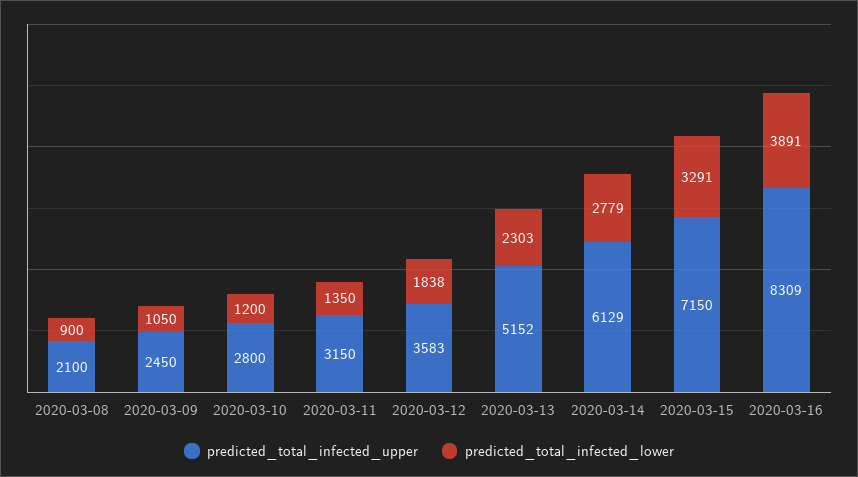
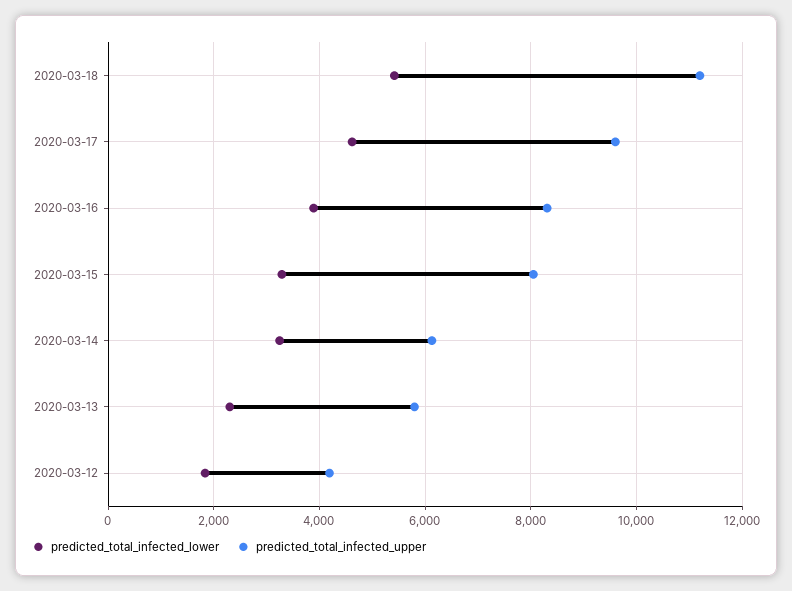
predicted_total_infected_upper, 2020-03-08: 2100 -> none
predicted_total_infected_lower, 2020-03-08: 900 -> none
predicted_total_infected_upper, 2020-03-09: 2450 -> none
predicted_total_infected_lower, 2020-03-09: 1050 -> none
predicted_total_infected_upper, 2020-03-10: 2800 -> none
predicted_total_infected_lower, 2020-03-10: 1200 -> none
predicted_total_infected_upper, 2020-03-11: 3150 -> none
predicted_total_infected_lower, 2020-03-11: 1350 -> none
predicted_total_infected_upper, 2020-03-12: 3583 -> 4200
predicted_total_infected_upper, 2020-03-13: 5152 -> 5800
predicted_total_infected_lower, 2020-03-14: 2779 -> 3200
predicted_total_infected_upper, 2020-03-15: 7150 -> 8000
predicted_total_infected_lower, 2020-03-18: none -> 5400
predicted_total_infected_upper, 2020-03-18: none -> 11200
predicted_total_infected_lower, 2020-03-17: none -> 4600
predicted_total_infected_upper, 2020-03-17: none -> 9600

